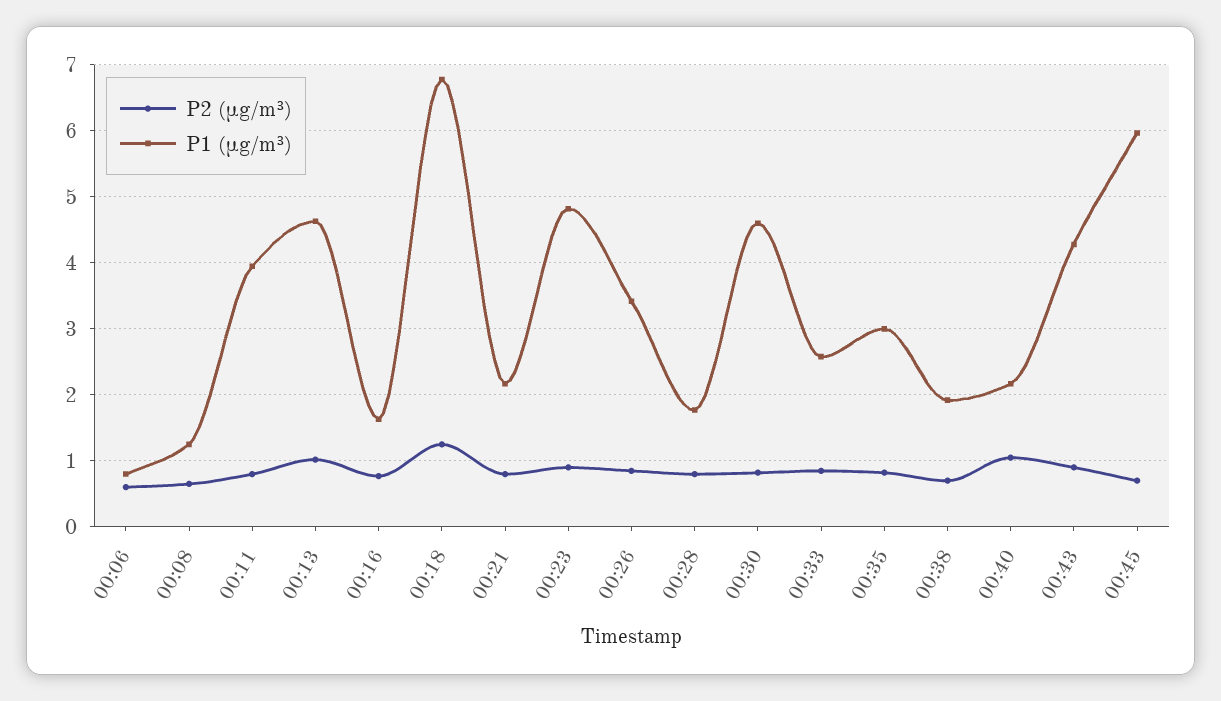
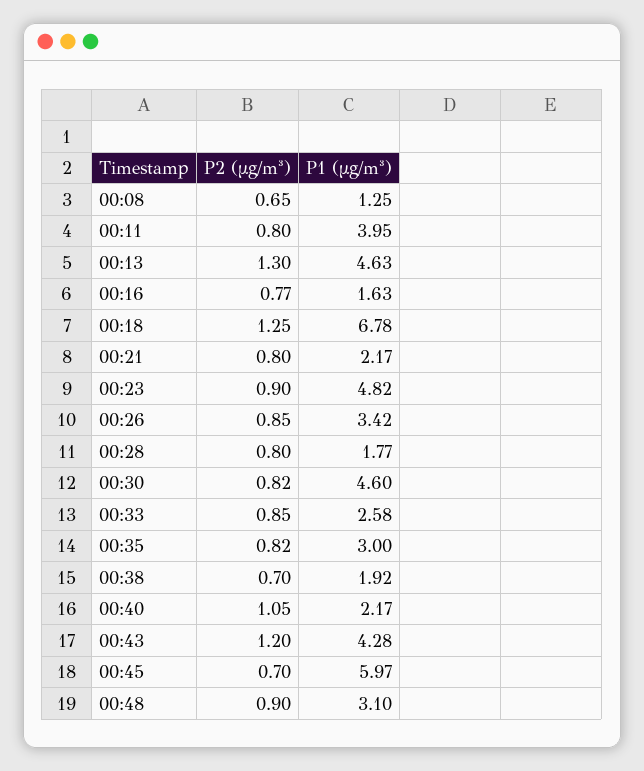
P2 (µg/m³), 00:06: 0.6 -> none
P1 (µg/m³), 00:06: 0.8 -> none
P2 (µg/m³), 00:13: 1 -> 1.3
P2 (µg/m³), 00:43: 0.9 -> 1.2
P2 (µg/m³), 00:48: none -> 0.9
P1 (µg/m³), 00:48: none -> 3.1

